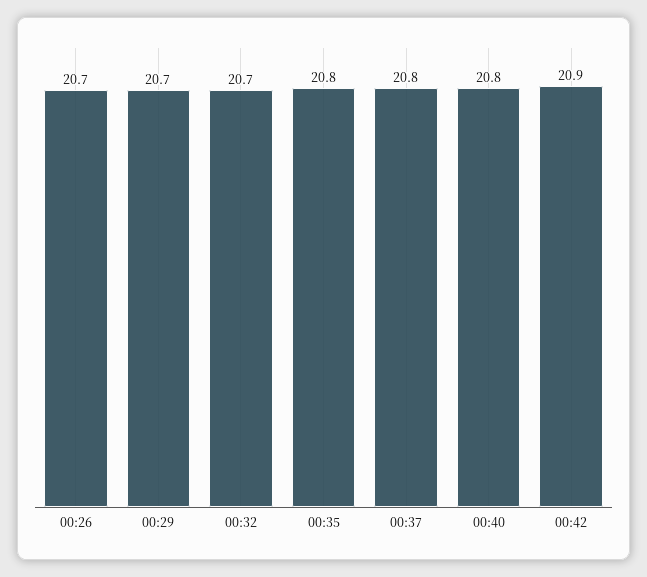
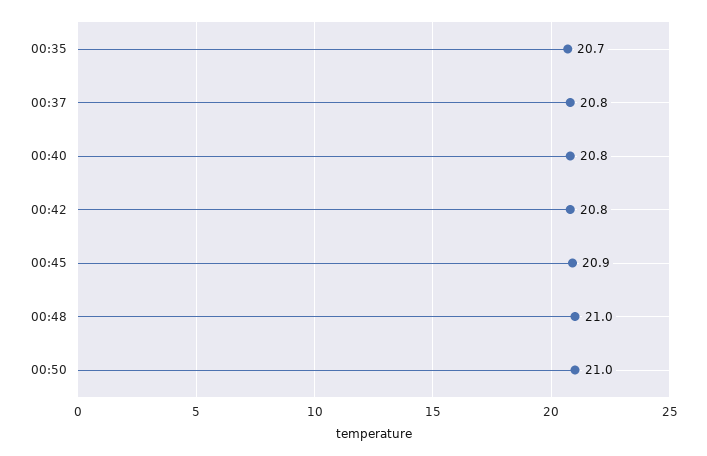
00:26: 20.7 -> none
00:29: 20.7 -> none
00:32: 20.7 -> none
00:35: 20.8 -> 20.7
00:42: 20.9 -> 20.8
00:45: none -> 20.9
00:48: none -> 21
00:50: none -> 21

